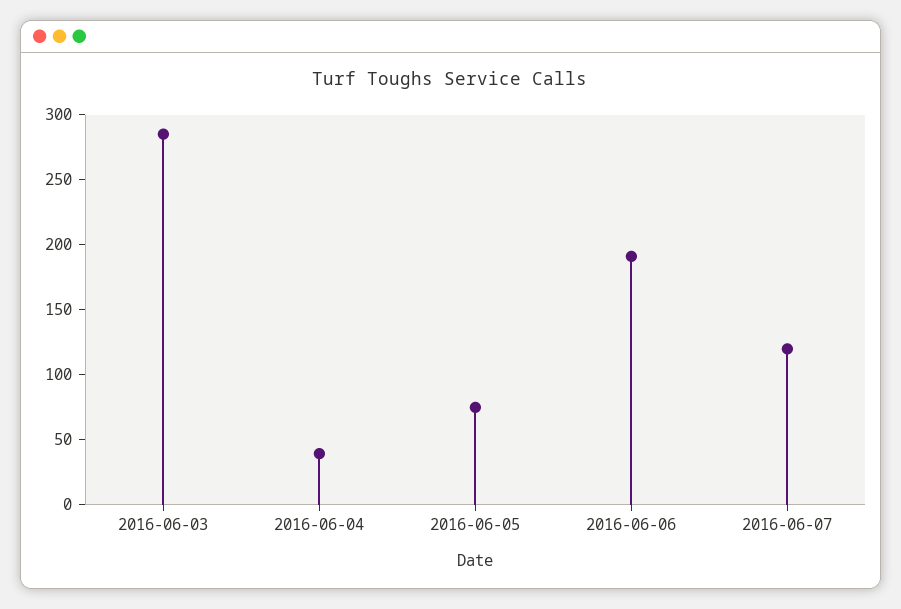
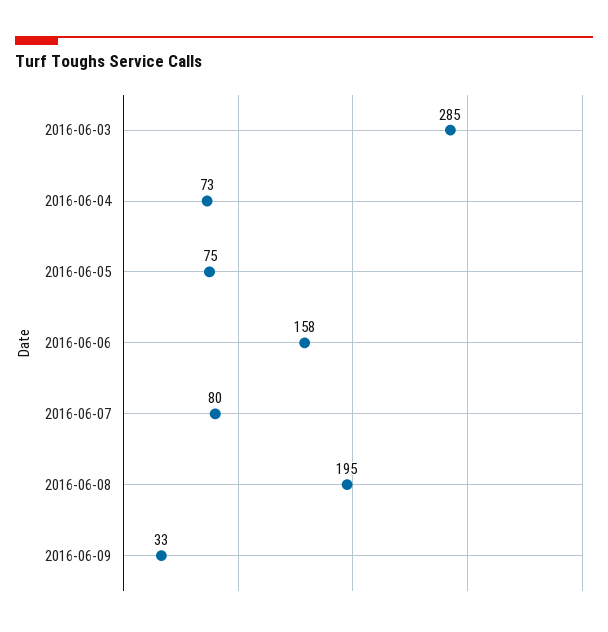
2016-06-04: 40 -> 73
2016-06-06: 190 -> 158
2016-06-07: 120 -> 80
2016-06-08: none -> 195
2016-06-09: none -> 33

